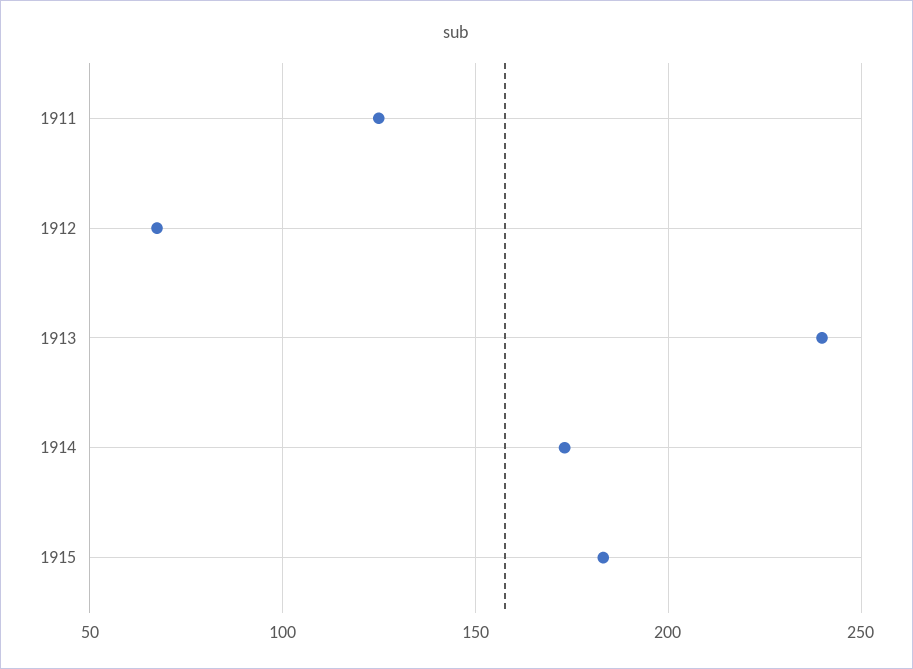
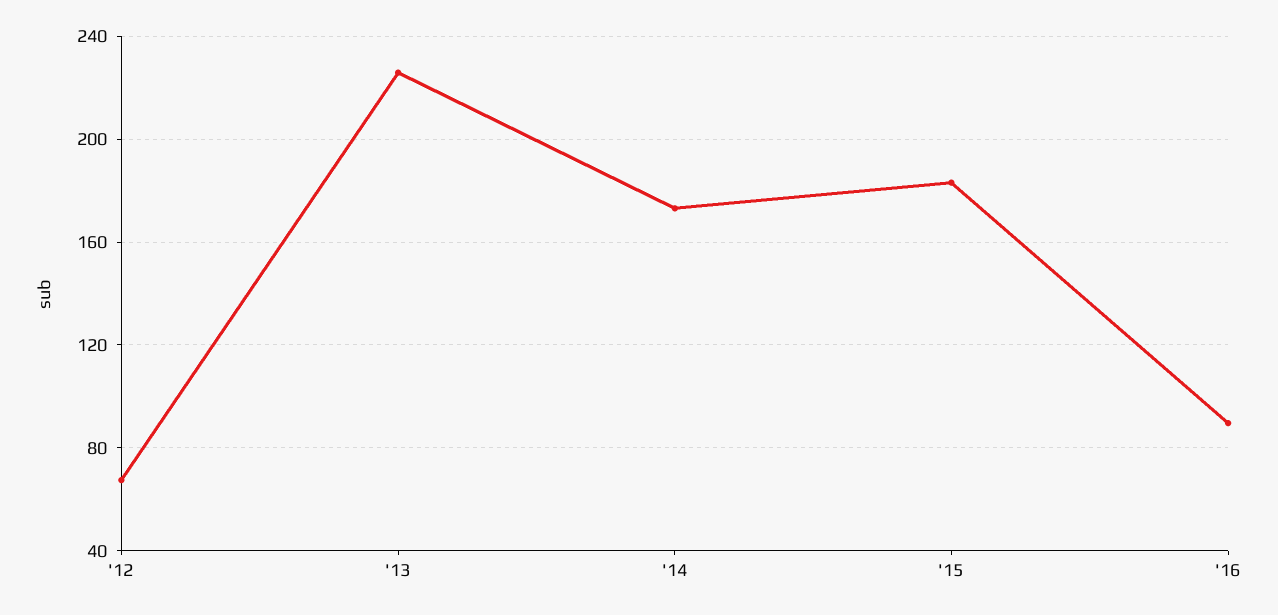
1911: 125 -> none
1913: 240 -> 225
'16: none -> 90

